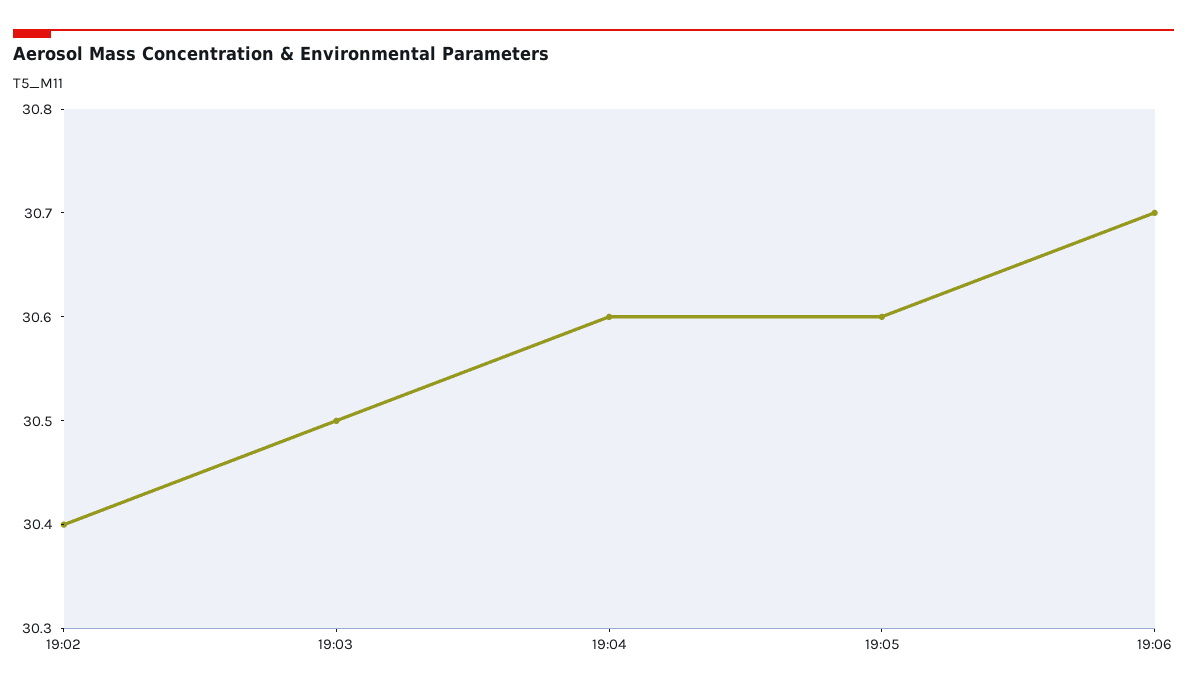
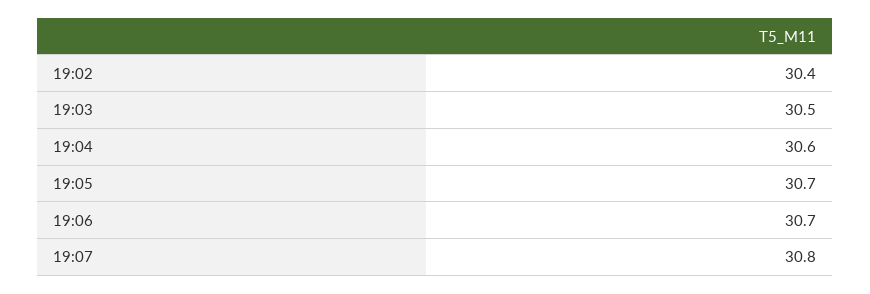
19:05: 30.6 -> 30.7
19:07: none -> 30.8

